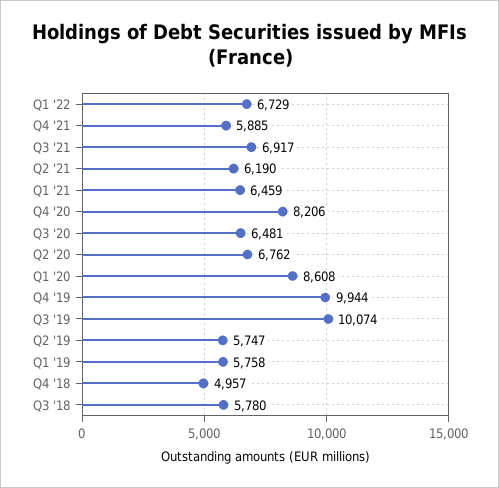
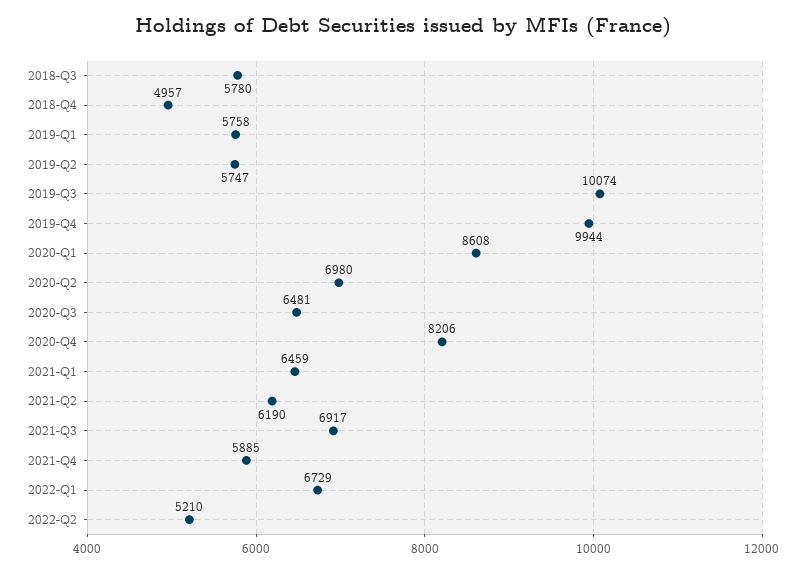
Q2 '20: 6762 -> 6980
2022-Q2: none -> 5210

